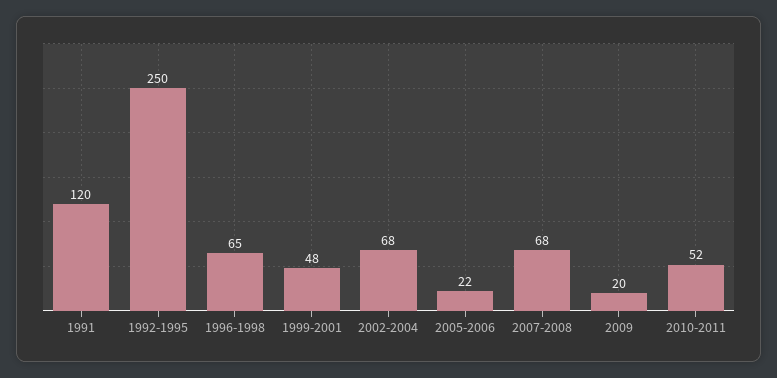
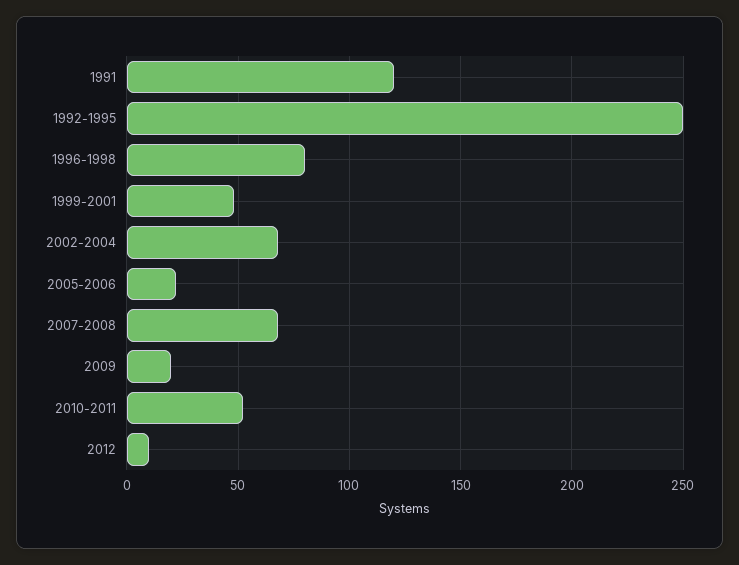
1996-1998: 65 -> 80
2012: none -> 10

